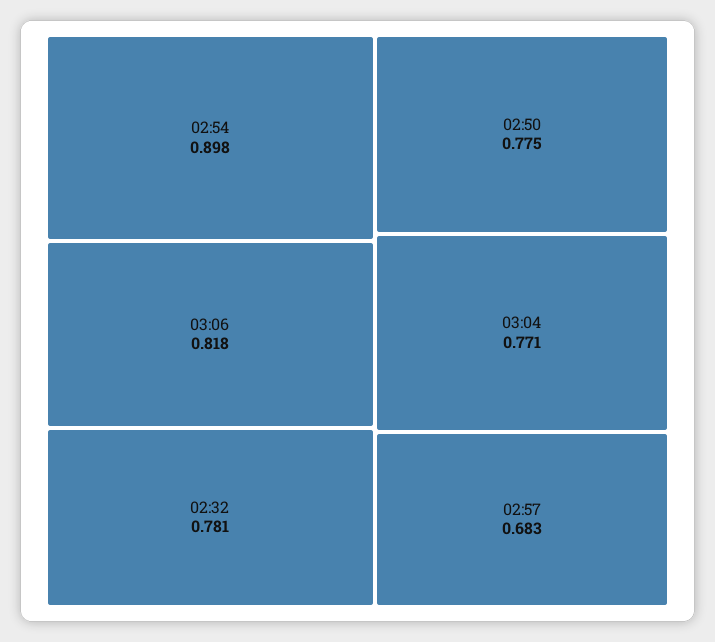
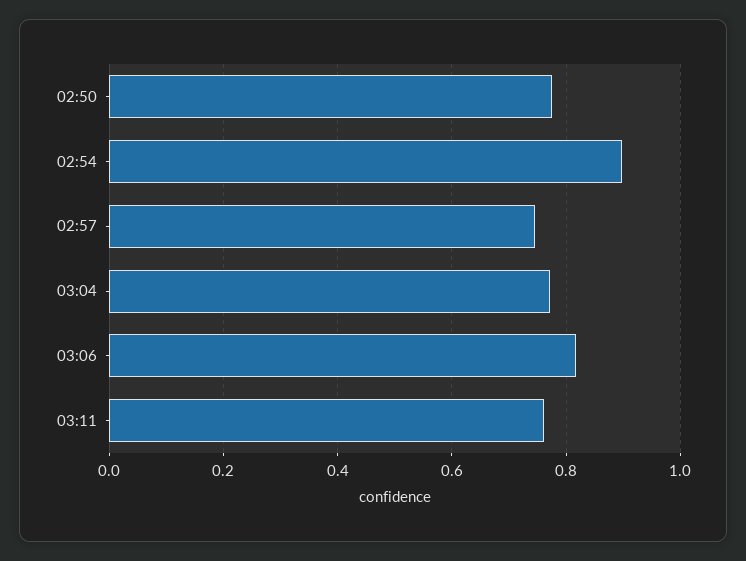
02:32: 0.781 -> none
02:57: 0.683 -> 0.74
03:11: none -> 0.76

